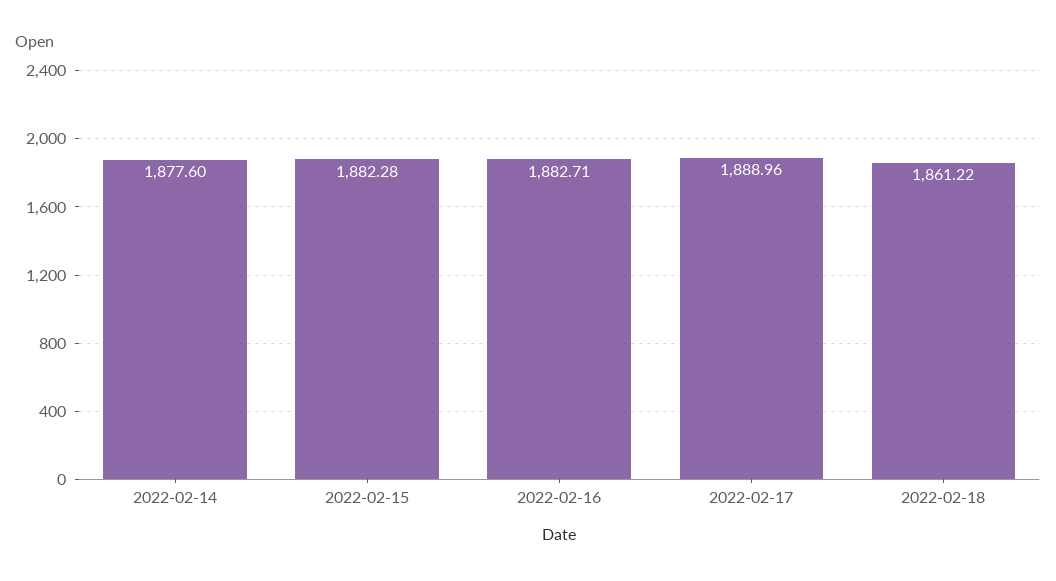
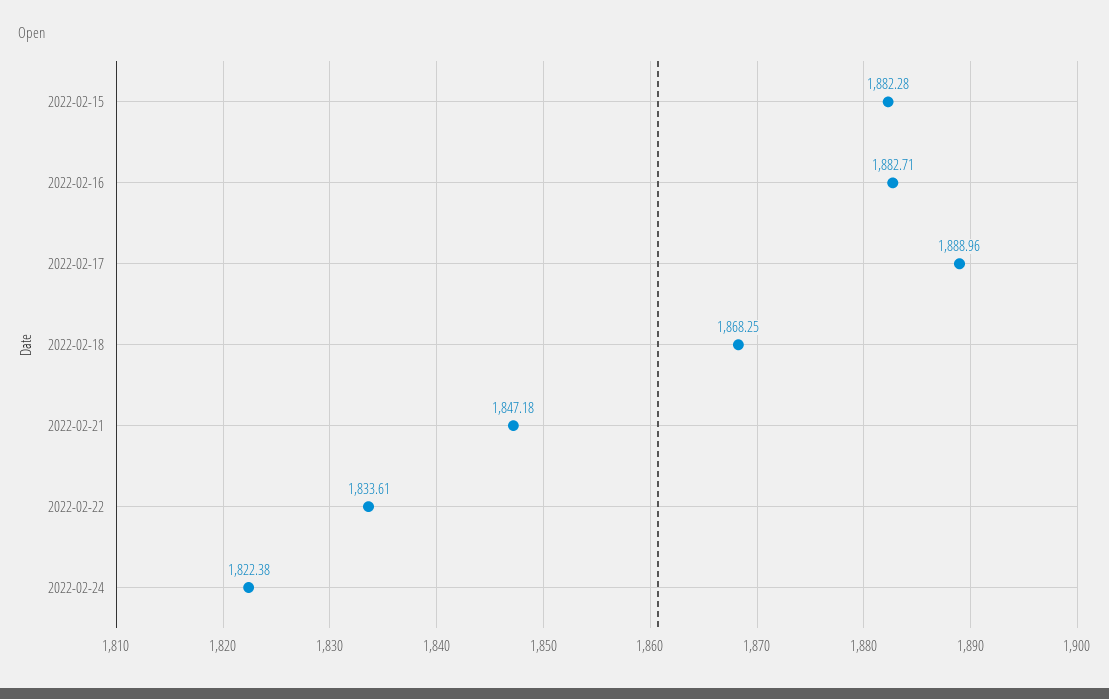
2022-02-14: 1877.6 -> none
2022-02-18: 1861.22 -> 1868.25
2022-02-21: none -> 1847.18
2022-02-22: none -> 1833.61
2022-02-24: none -> 1822.38

